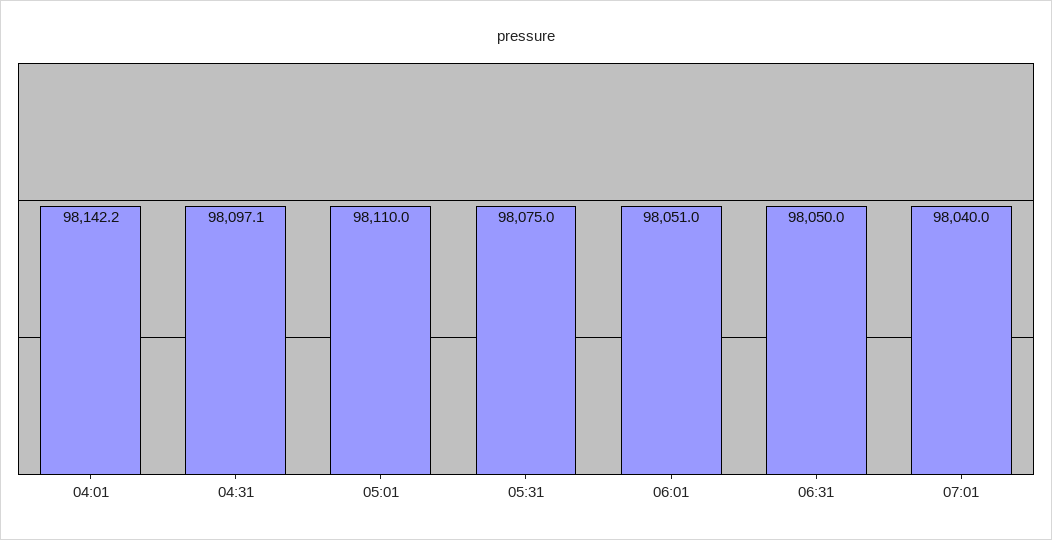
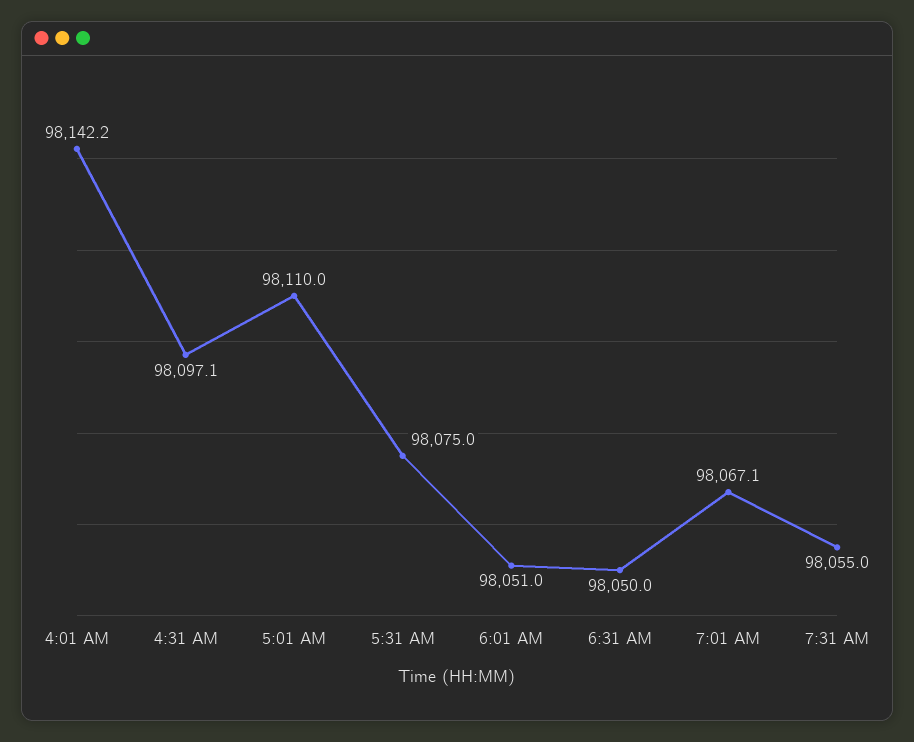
07:01: 98040 -> 98067.1
7:31 AM: none -> 98055

